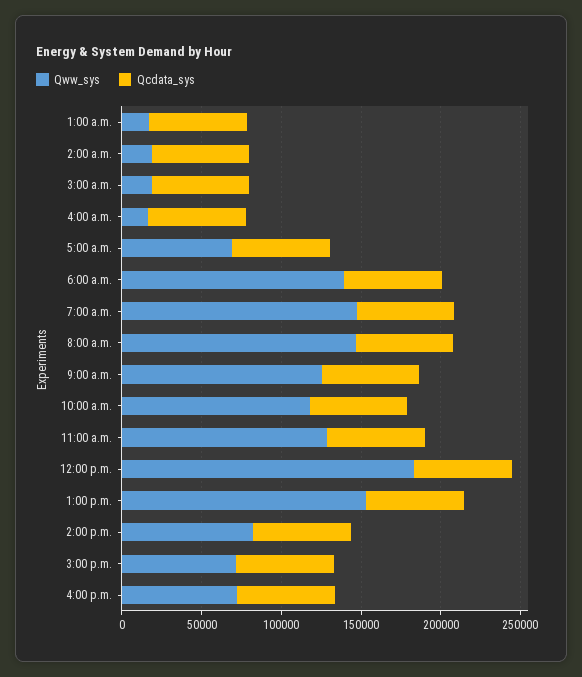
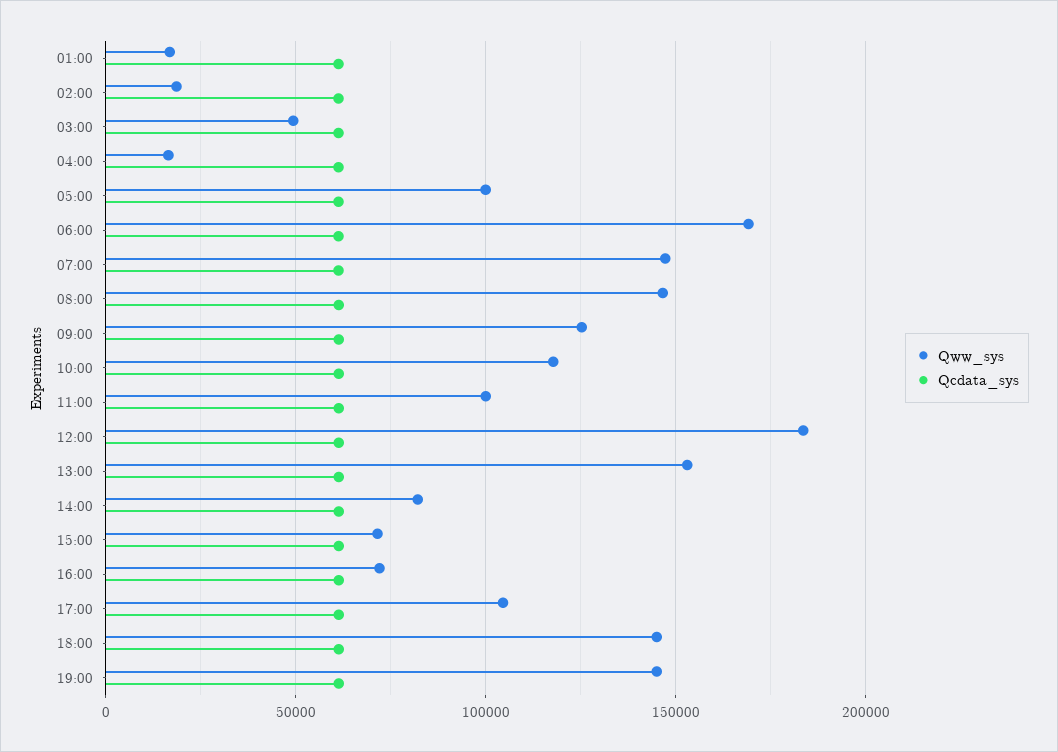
Qww_sys, 3:00 a.m.: 20000 -> 50000
Qww_sys, 5:00 a.m.: 70000 -> 100000
Qww_sys, 6:00 a.m.: 140000 -> 170000
Qww_sys, 11:00 a.m.: 130000 -> 100000
Qww_sys, 17:00: none -> 105000
Qcdata_sys, 17:00: none -> 60000
Qww_sys, 18:00: none -> 145000
Qcdata_sys, 18:00: none -> 60000
Qww_sys, 19:00: none -> 145000
Qcdata_sys, 19:00: none -> 60000

